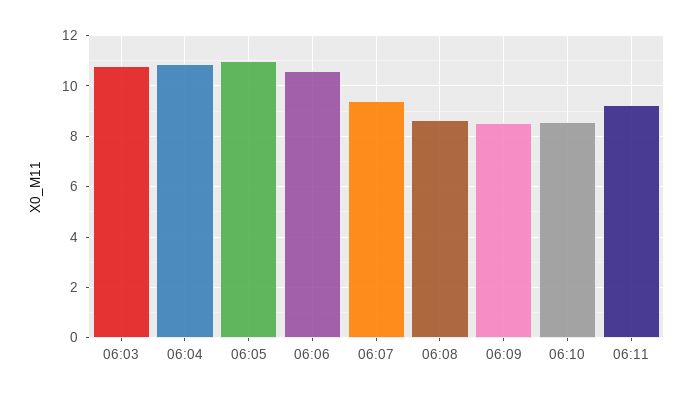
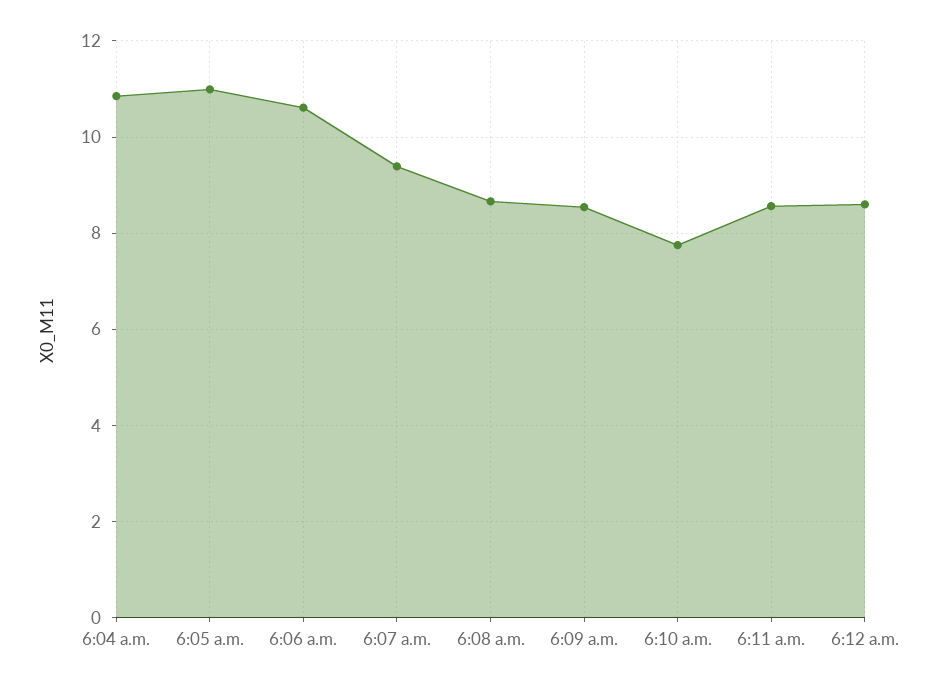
06:03: 10.75 -> none
06:10: 8.5 -> 7.8
06:11: 9.25 -> 8.6
6:12 a.m.: none -> 8.6

